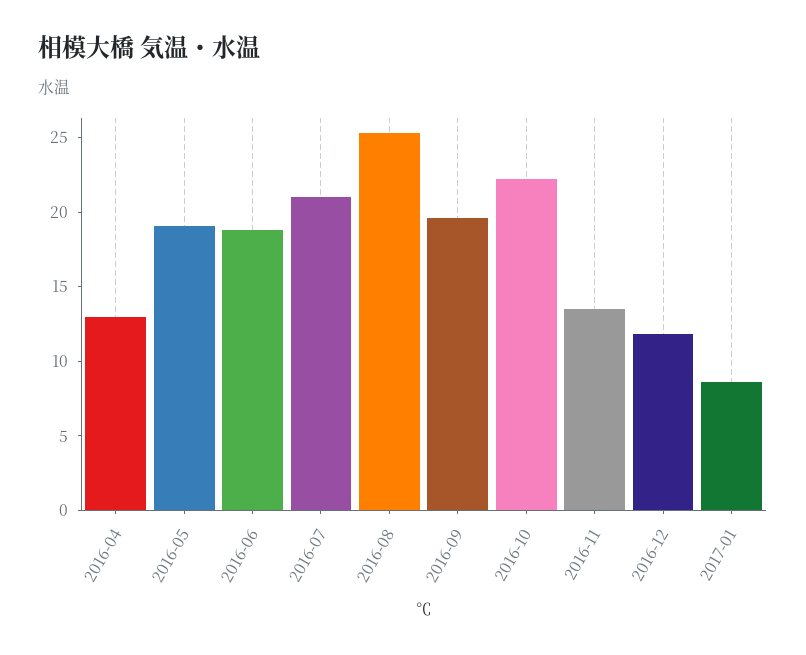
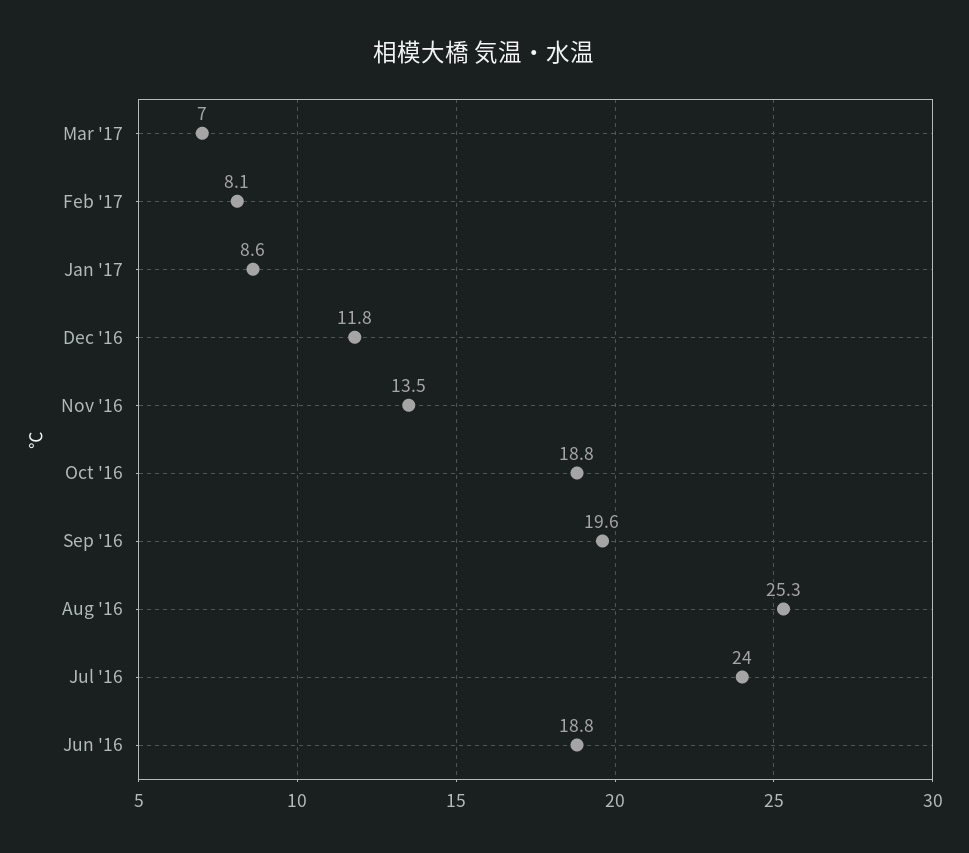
2016-04: 13 -> none
2016-05: 19 -> none
2016-07: 21 -> 24
2016-10: 22 -> 18.8
Mar '17: none -> 7
Feb '17: none -> 8.1

